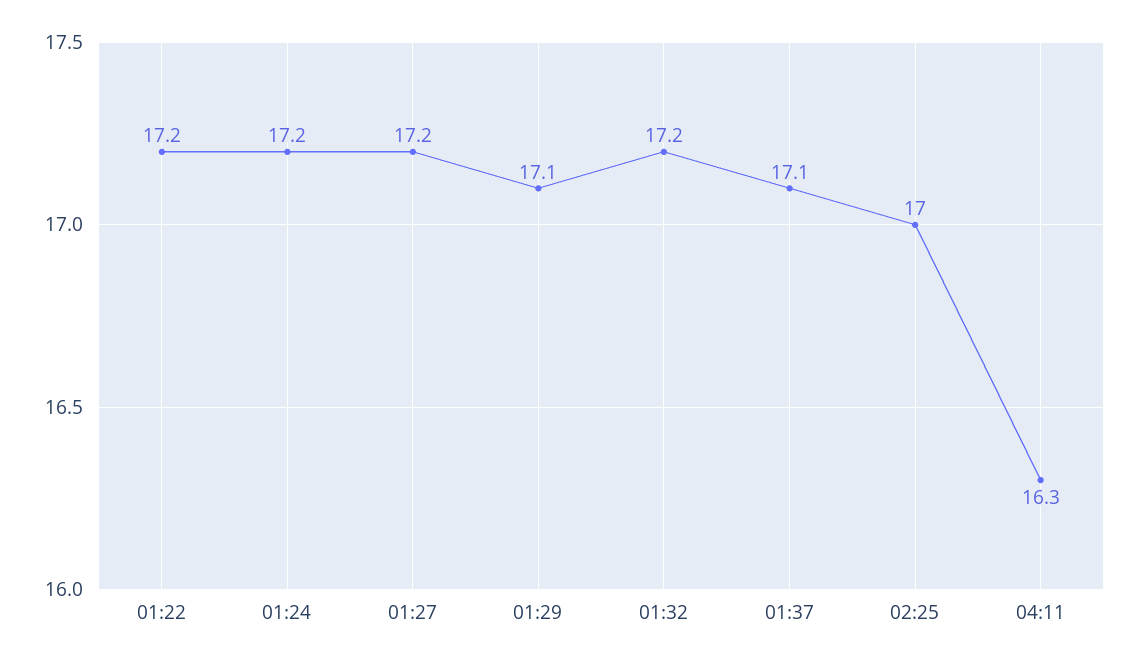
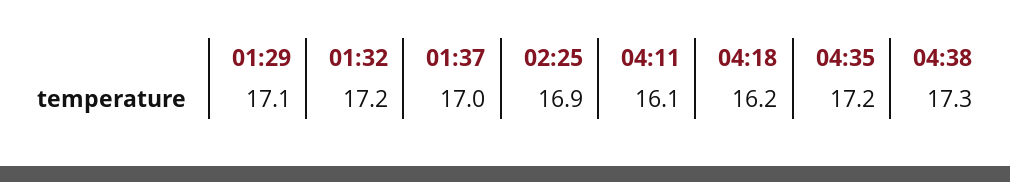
01:22: 17.2 -> none
01:24: 17.2 -> none
01:27: 17.2 -> none
01:37: 17.1 -> 17
02:25: 17 -> 16.9
04:11: 16.3 -> 16.1
04:18: none -> 16.2
04:35: none -> 17.2
04:38: none -> 17.3

